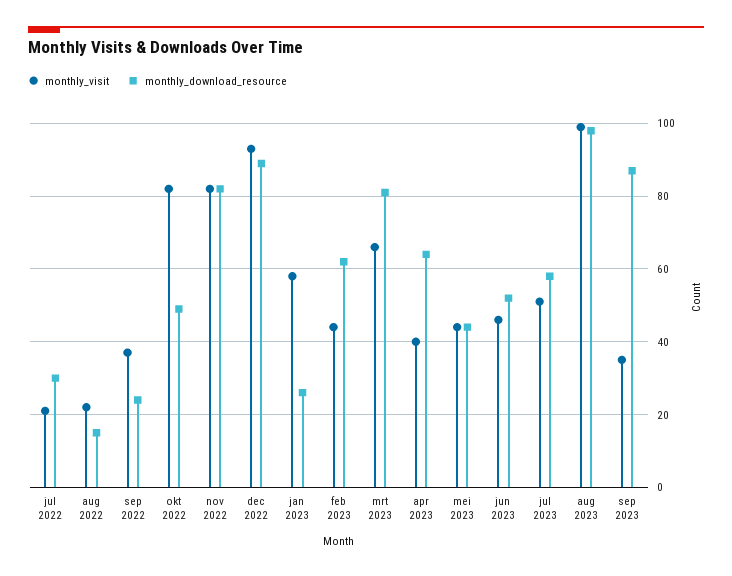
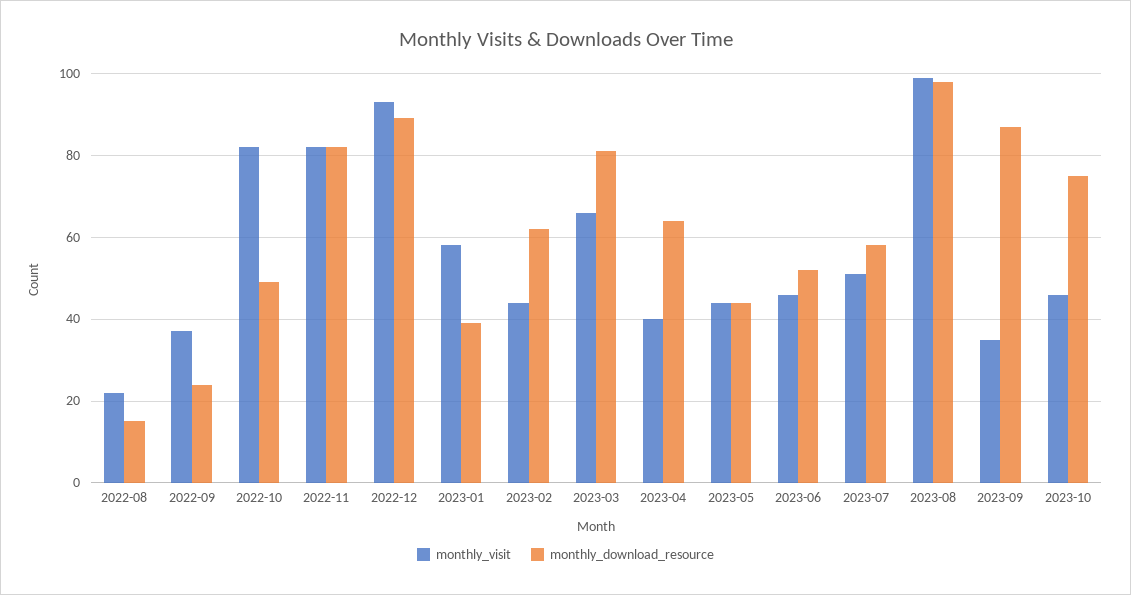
monthly_visit, jul 2022: 20 -> none
monthly_download_resource, jul 2022: 30 -> none
monthly_download_resource, jan 2023: 25 -> 40
monthly_visit, 2023-10: none -> 45
monthly_download_resource, 2023-10: none -> 75

